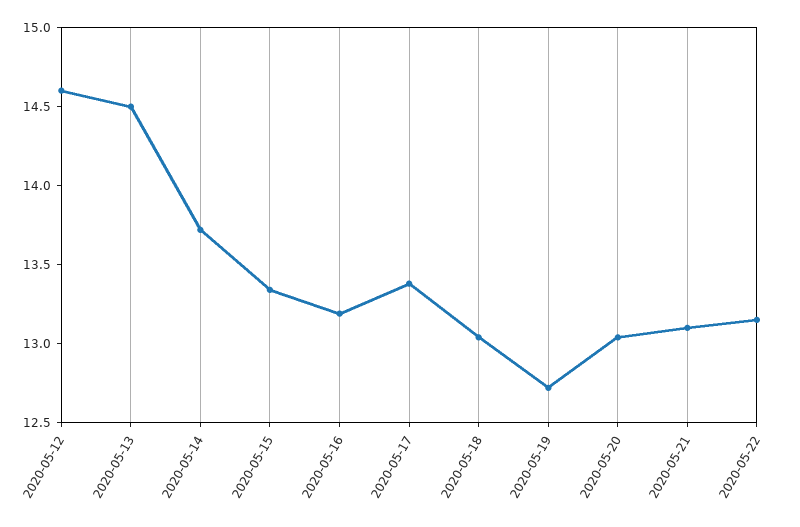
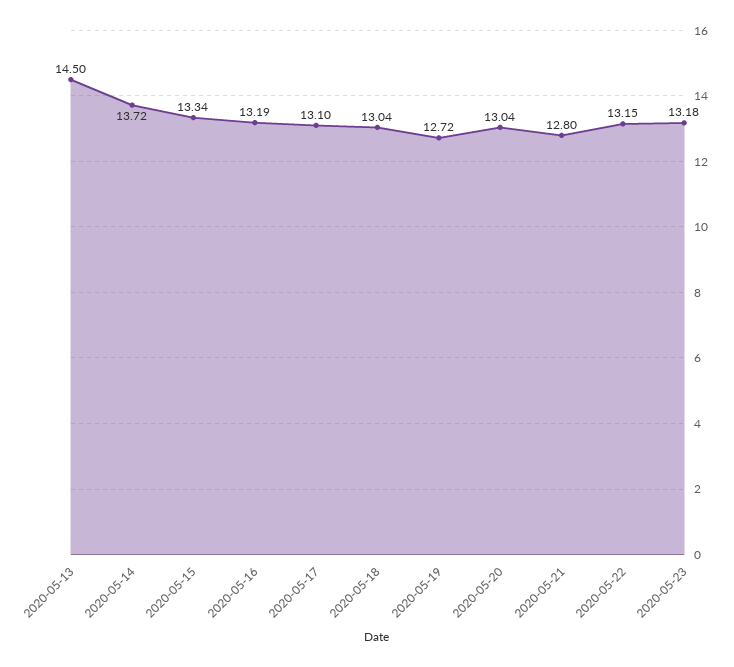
2020-05-12: 14.6 -> none
2020-05-17: 13.4 -> 13.1
2020-05-21: 13.1 -> 12.8
2020-05-23: none -> 13.18

